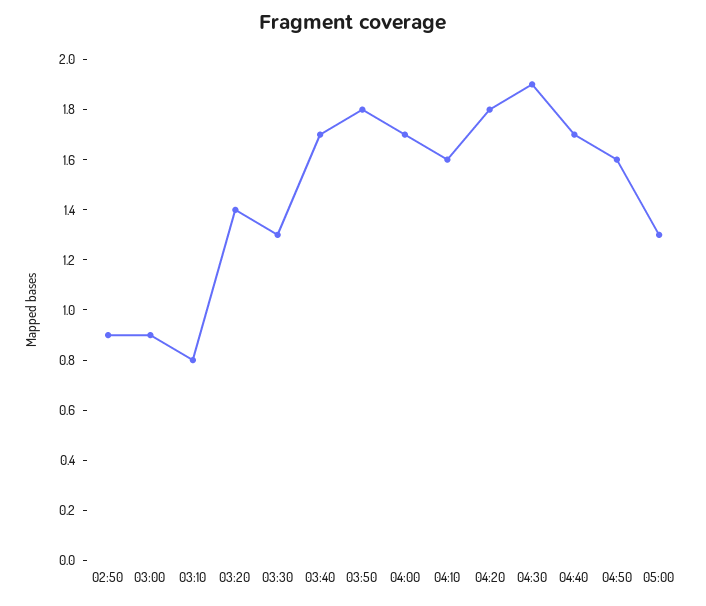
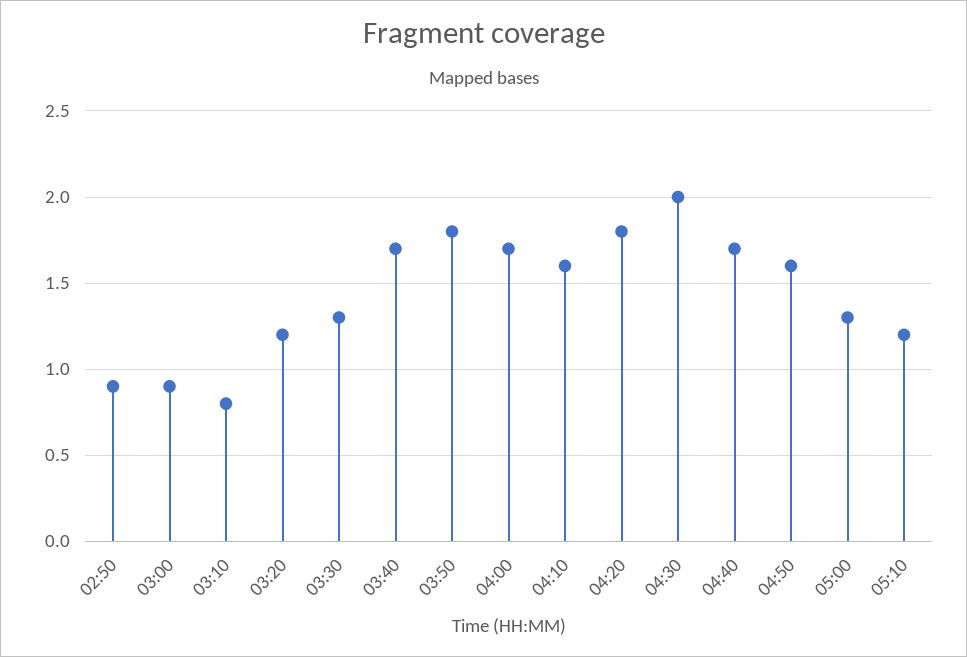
03:20: 1.4 -> 1.2
04:30: 1.9 -> 2
05:10: none -> 1.2

